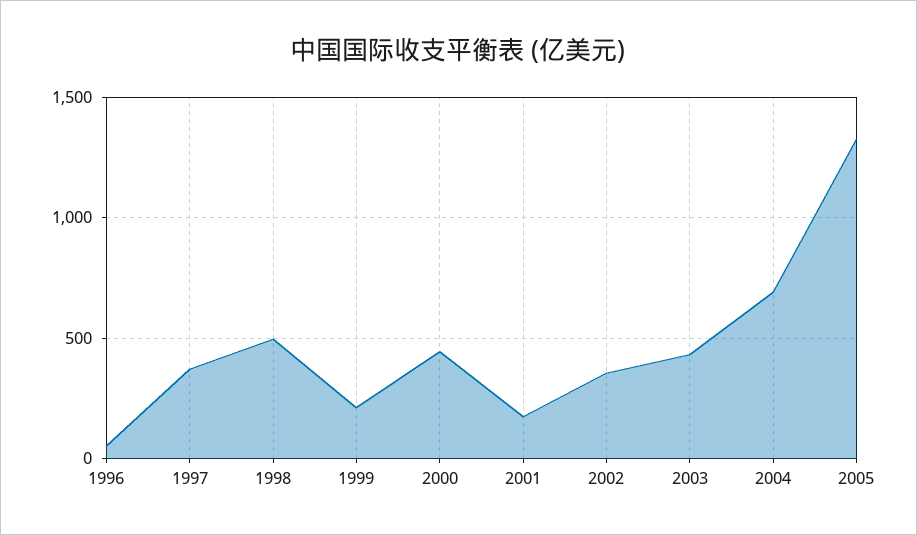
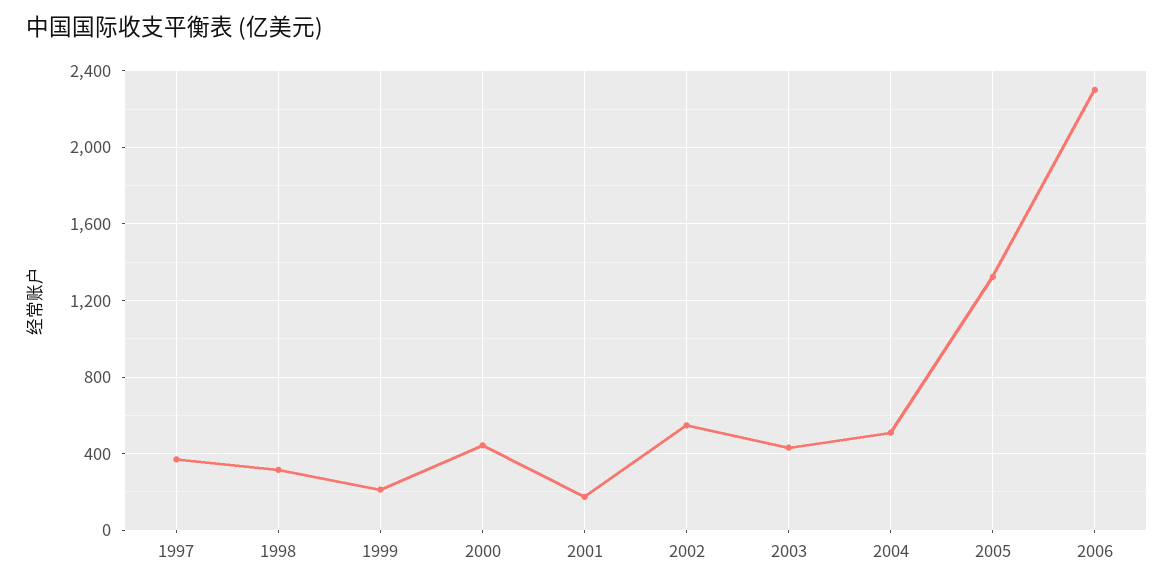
1996: 50 -> none
1998: 500 -> 300
2002: 350 -> 550
2004: 700 -> 500
2006: none -> 2300

